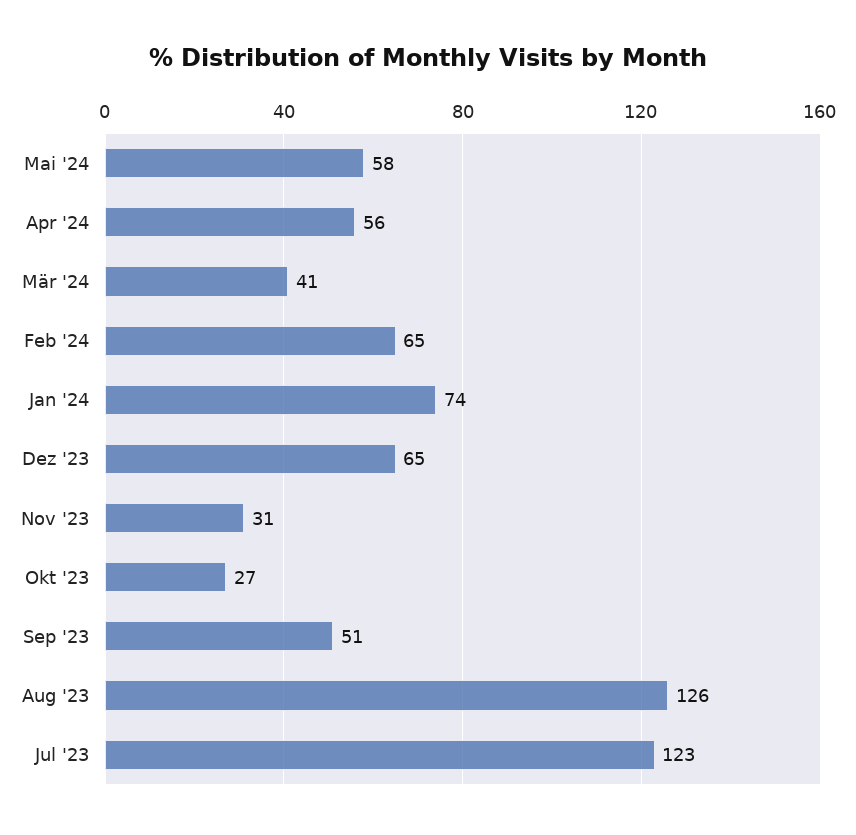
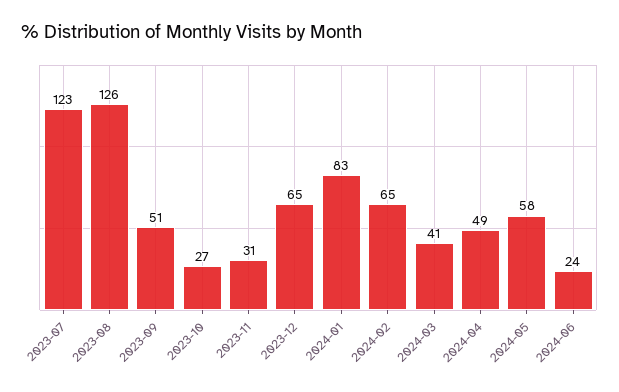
Apr '24: 56 -> 49
Jan '24: 74 -> 83
2024-06: none -> 24

